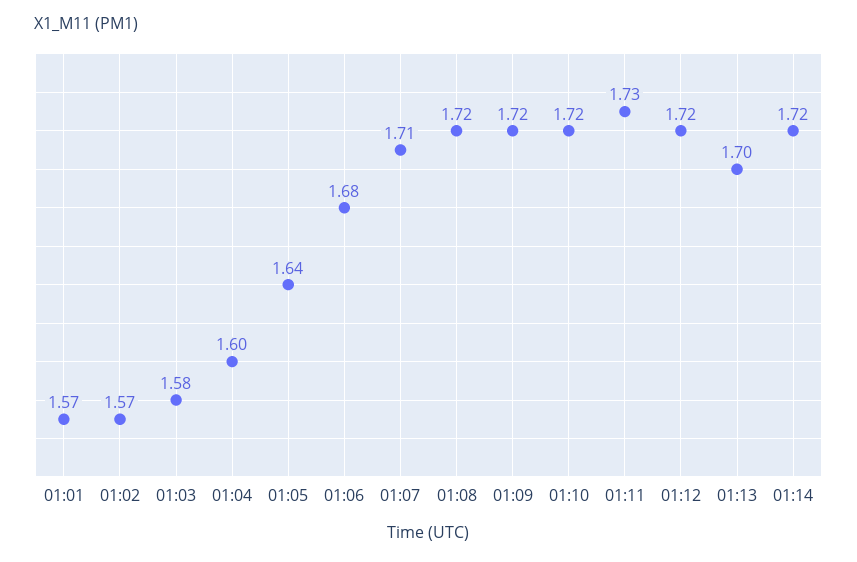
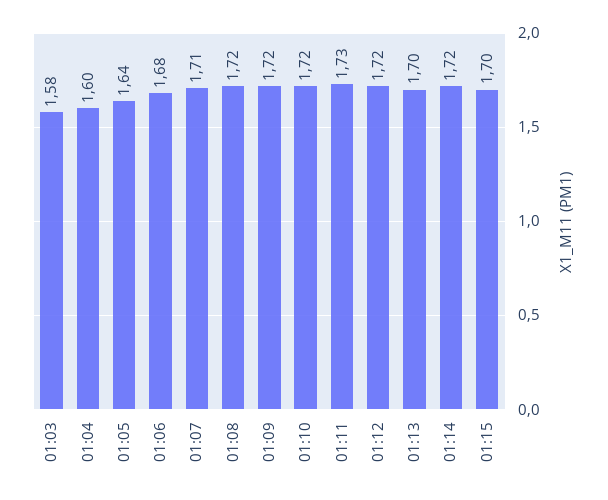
01:01: 1.57 -> none
01:02: 1.57 -> none
01:15: none -> 1.7

